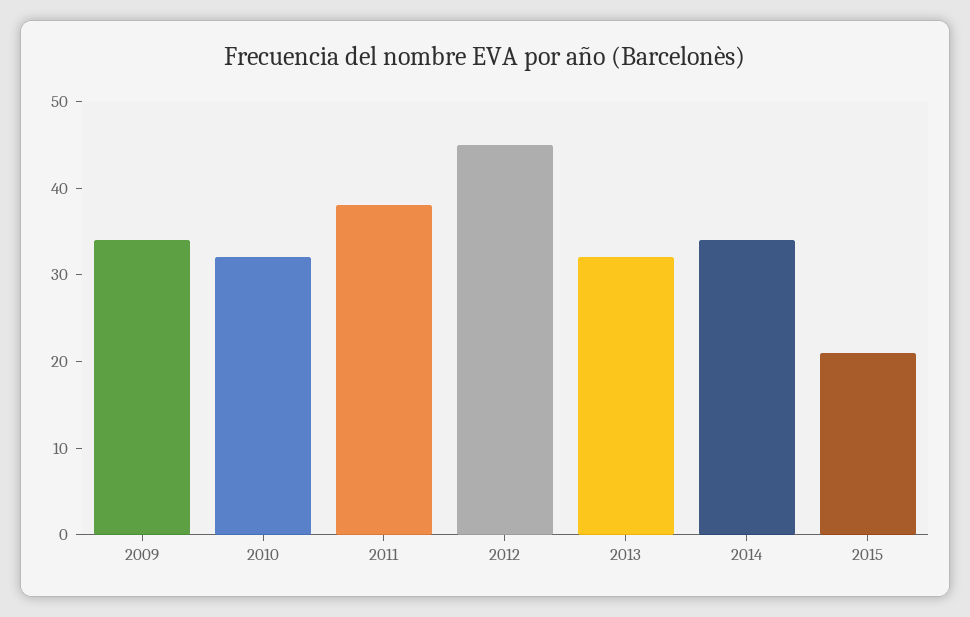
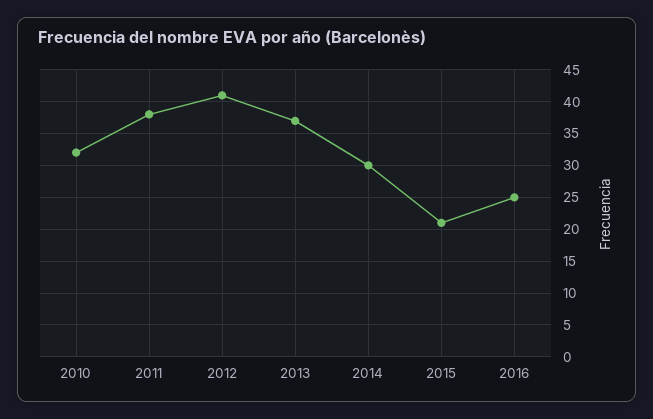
2009: 34 -> none
2012: 45 -> 41
2013: 32 -> 37
2014: 34 -> 30
2016: none -> 25

